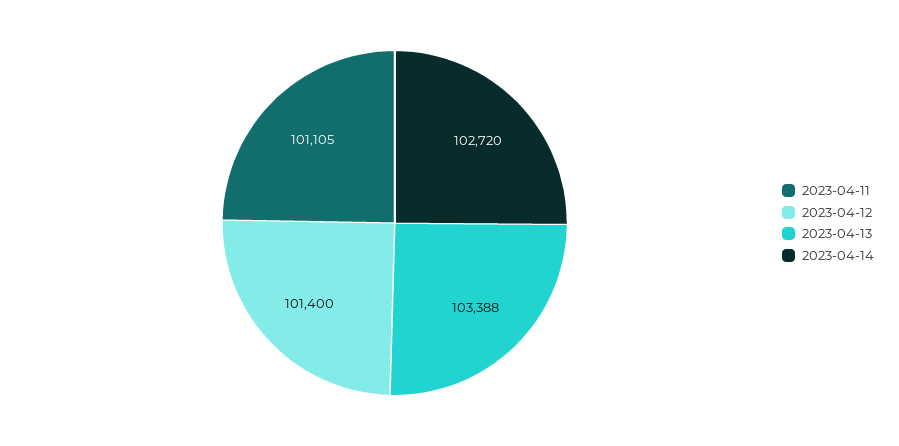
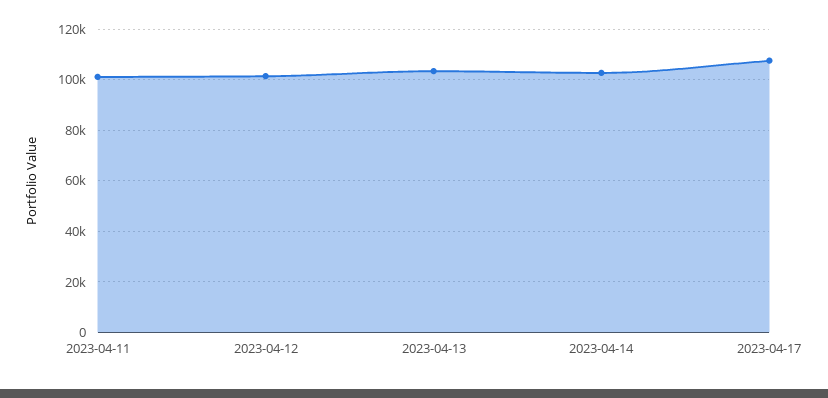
2023-04-17: none -> 107500

